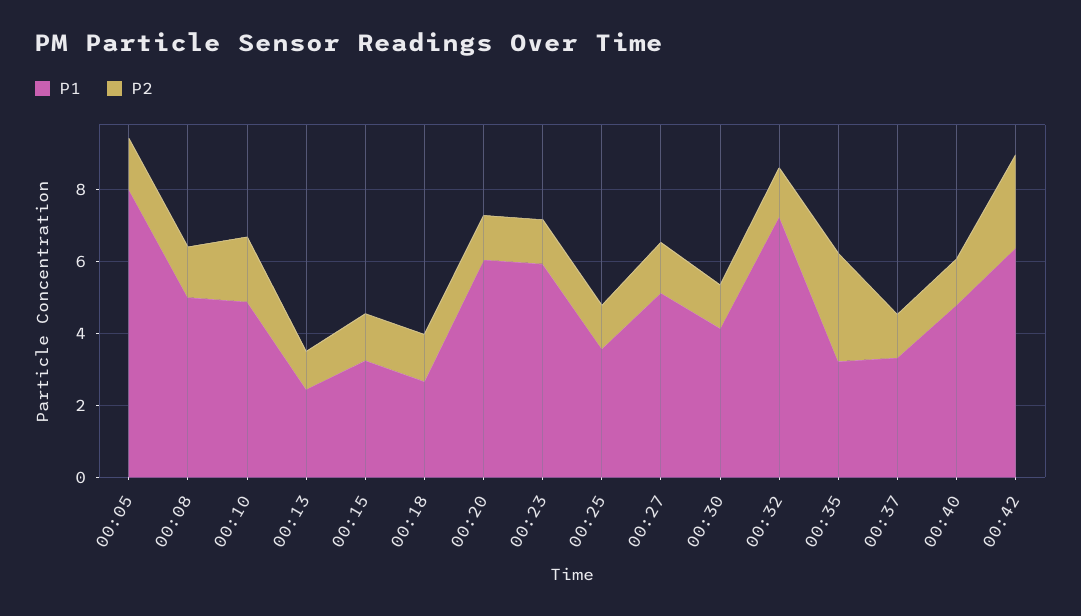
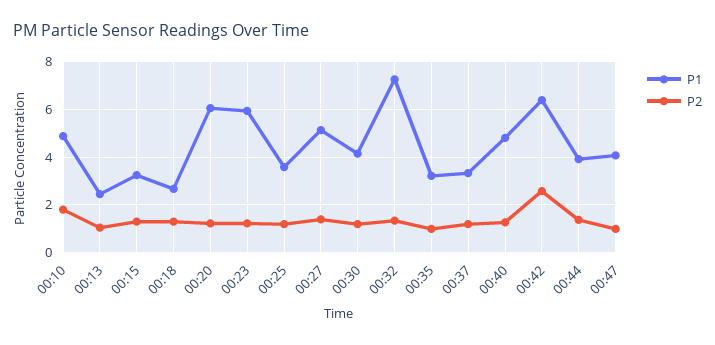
P1, 00:05: 8 -> none
P2, 00:05: 1.5 -> none
P1, 00:08: 5 -> none
P2, 00:08: 1.5 -> none
P2, 00:35: 3 -> 1
P1, 00:44: none -> 4
P2, 00:44: none -> 1.5
P1, 00:47: none -> 4
P2, 00:47: none -> 1

